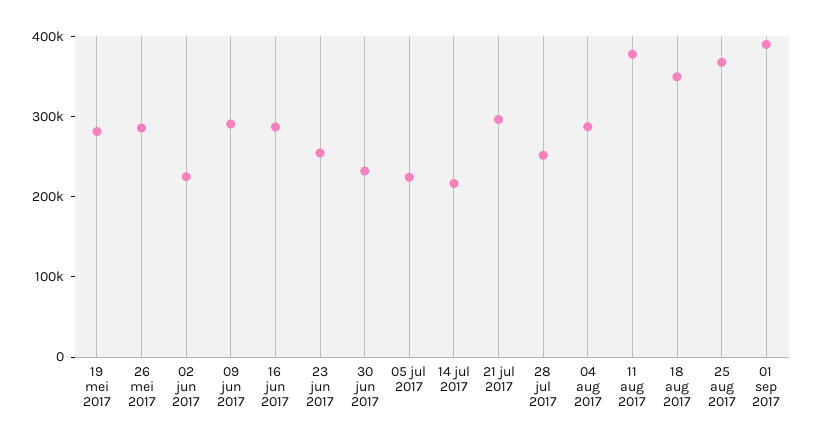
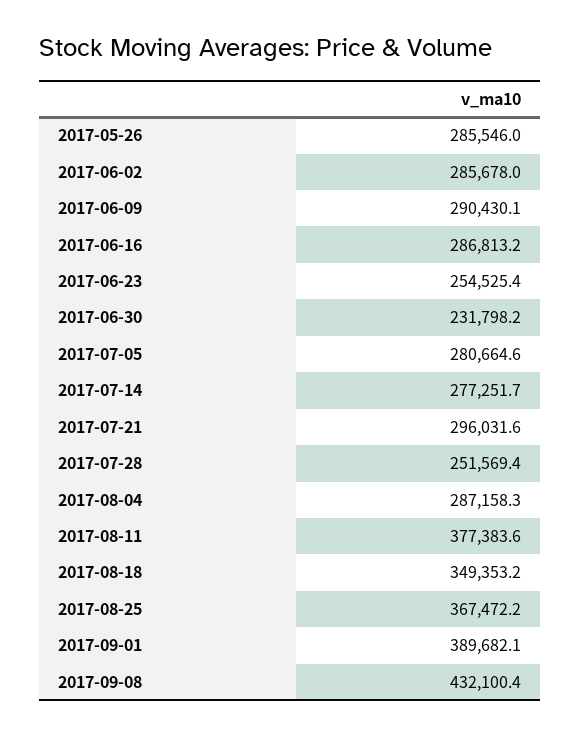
19 mei 2017: 280000 -> none
02 jun 2017: 220000 -> 285678
05 jul 2017: 220000 -> 280664.6
14 jul 2017: 220000 -> 277251.7
2017-09-08: none -> 432100.4

